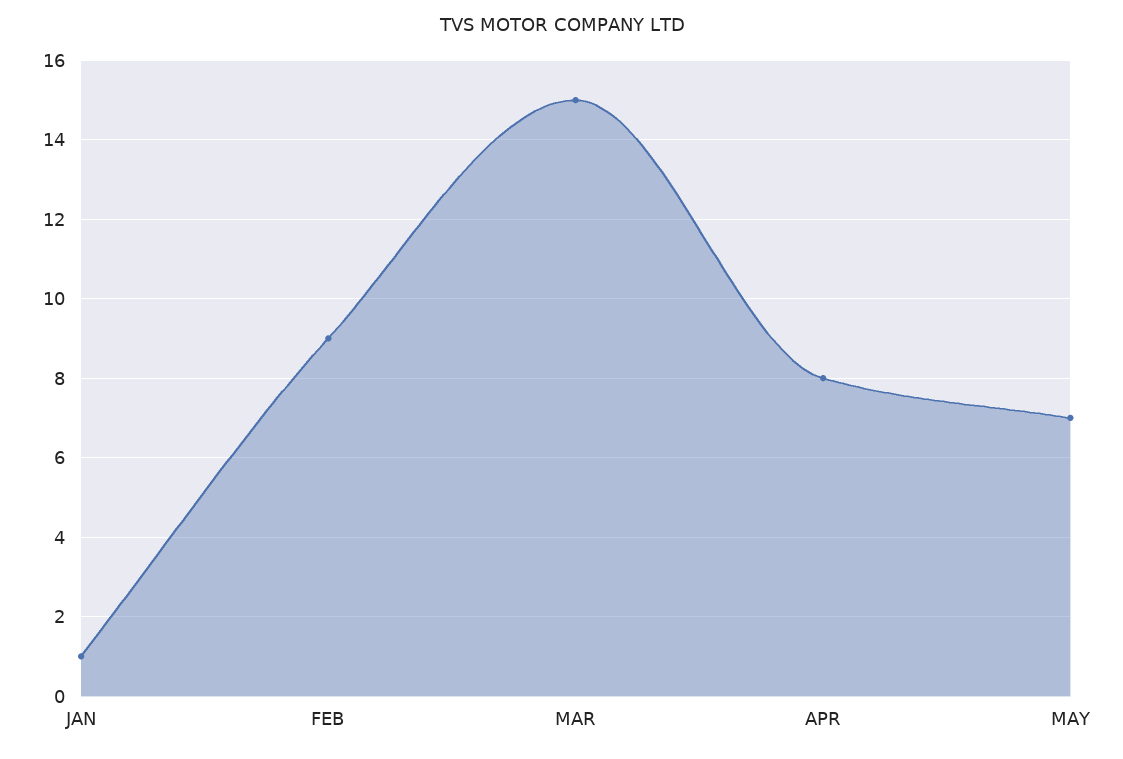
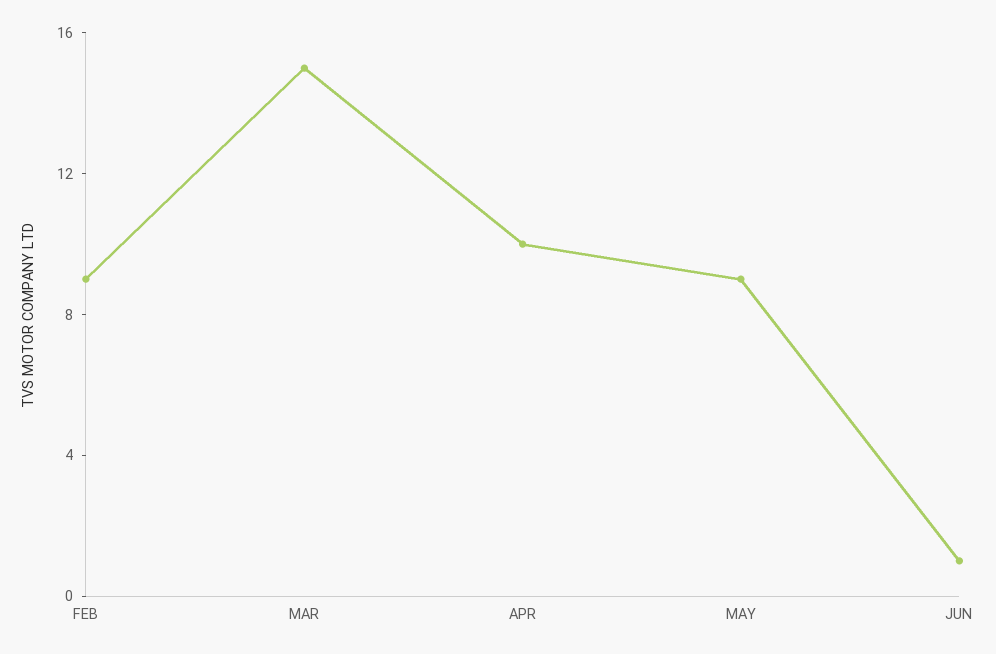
JAN: 1 -> none
APR: 8 -> 10
MAY: 7 -> 9
JUN: none -> 1

